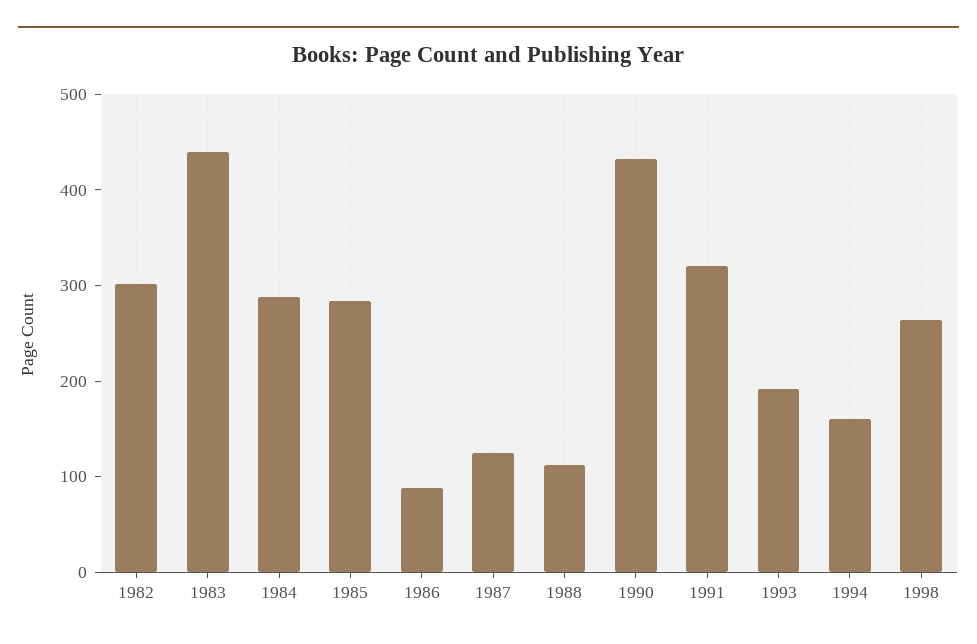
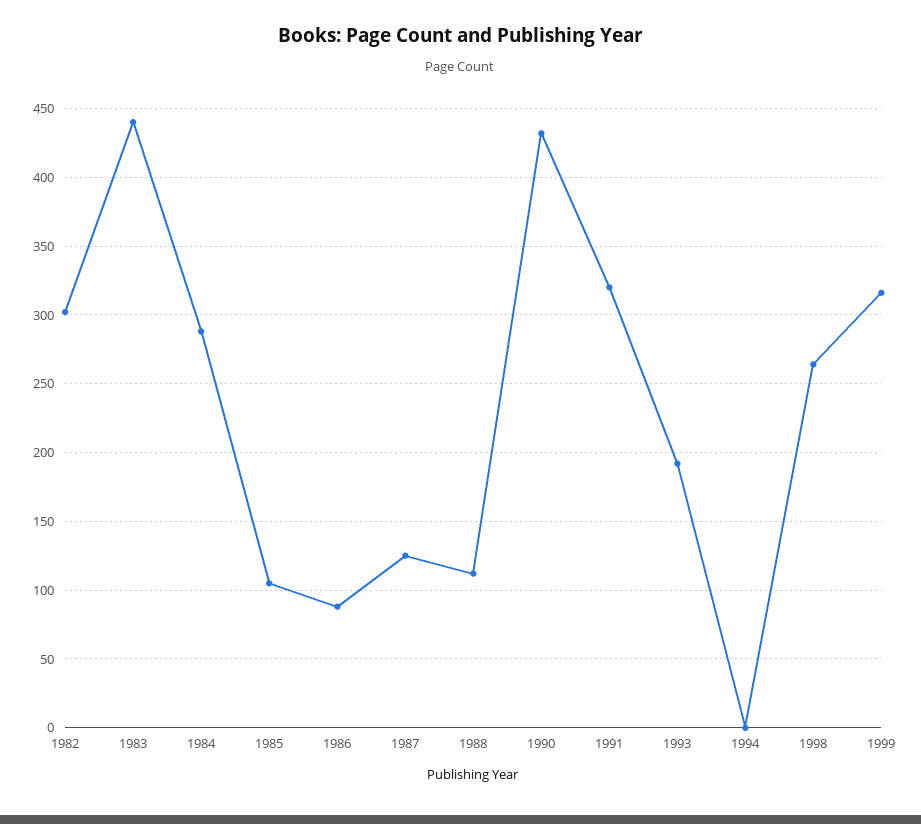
1985: 280 -> 105
1994: 160 -> 0
1999: none -> 315

